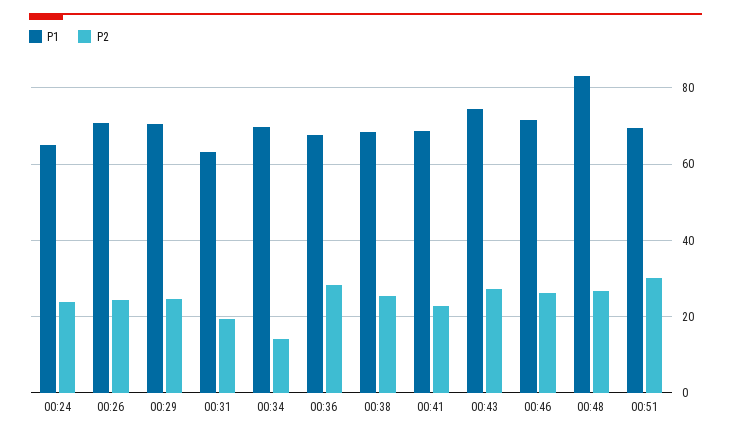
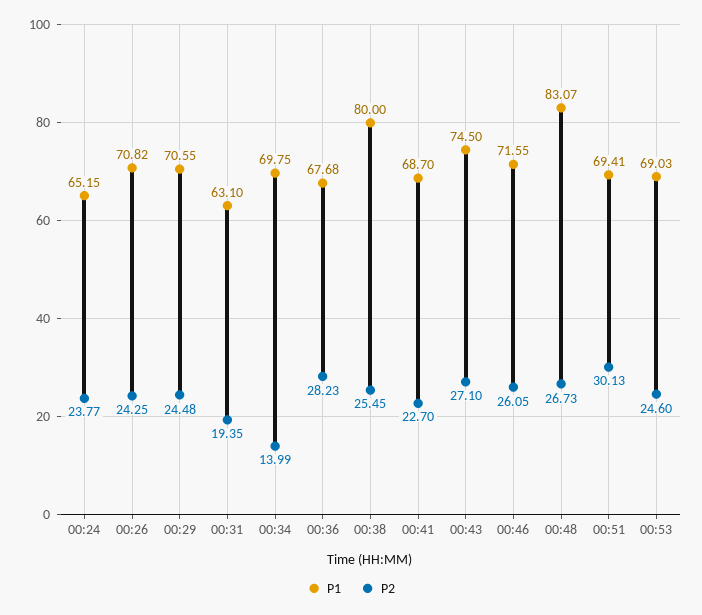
P1, 00:38: 68 -> 80
P1, 00:53: none -> 69.03
P2, 00:53: none -> 24.6

